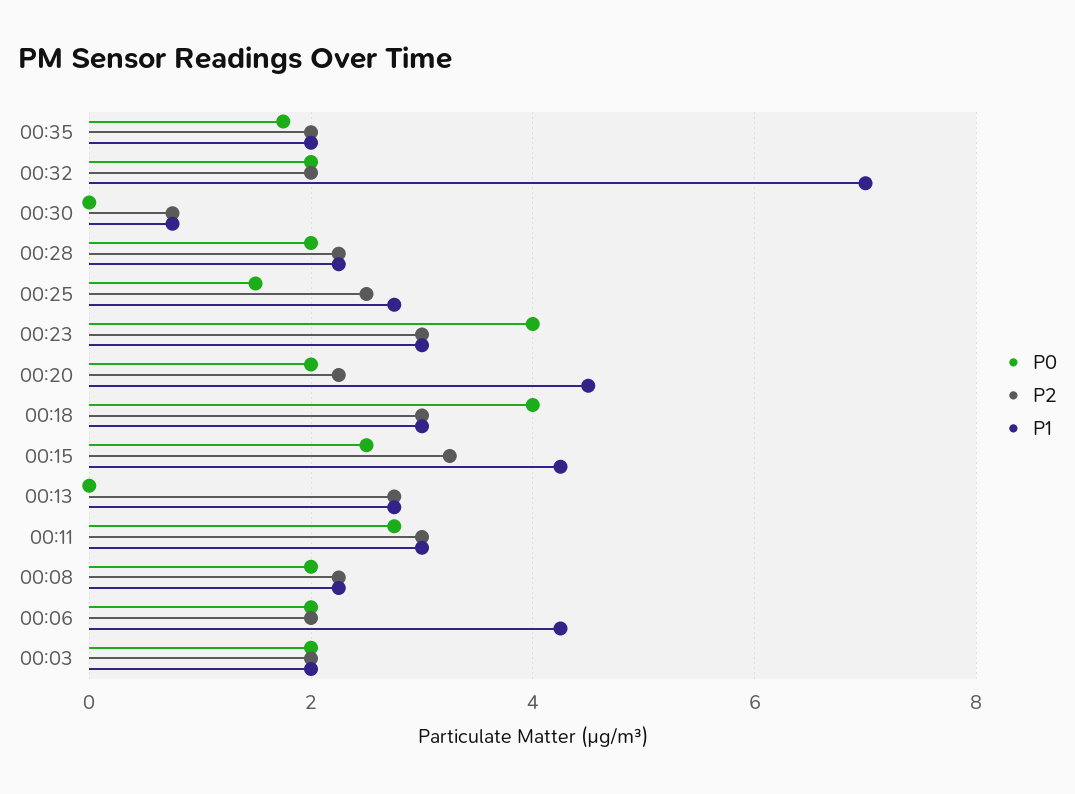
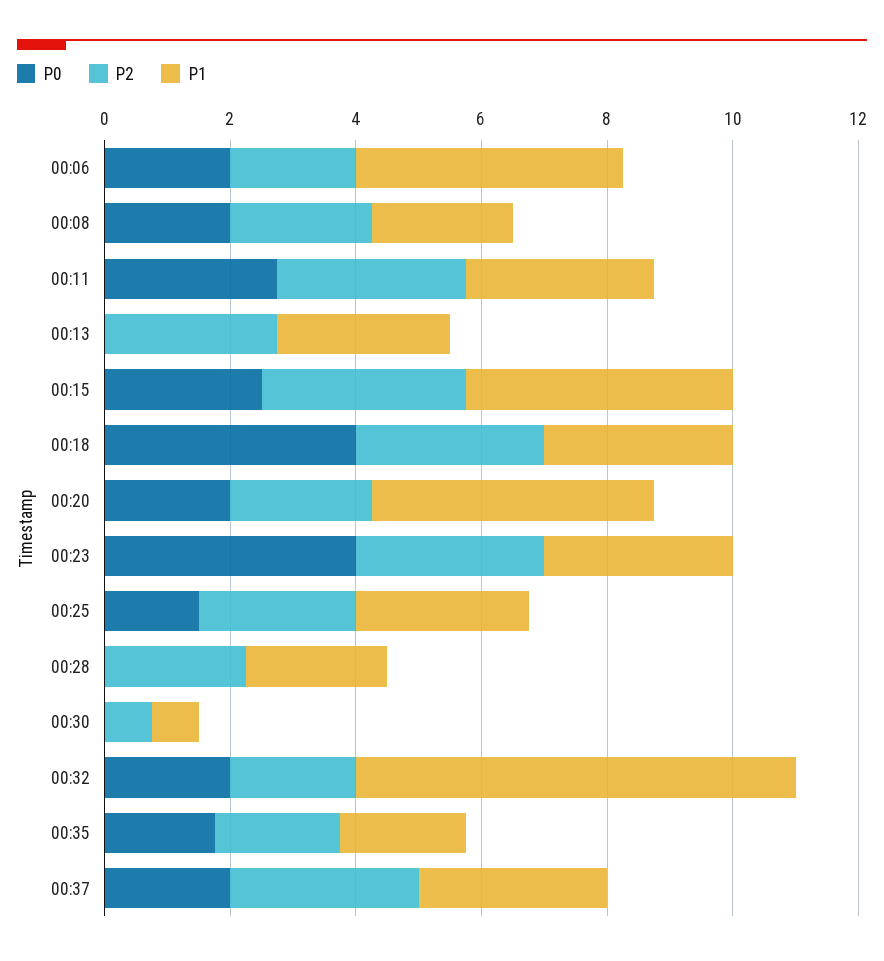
P0, 00:28: 2 -> 0
P0, 00:03: 2 -> none
P2, 00:03: 2 -> none
P1, 00:03: 2 -> none
P0, 00:37: none -> 2
P2, 00:37: none -> 3
P1, 00:37: none -> 3

